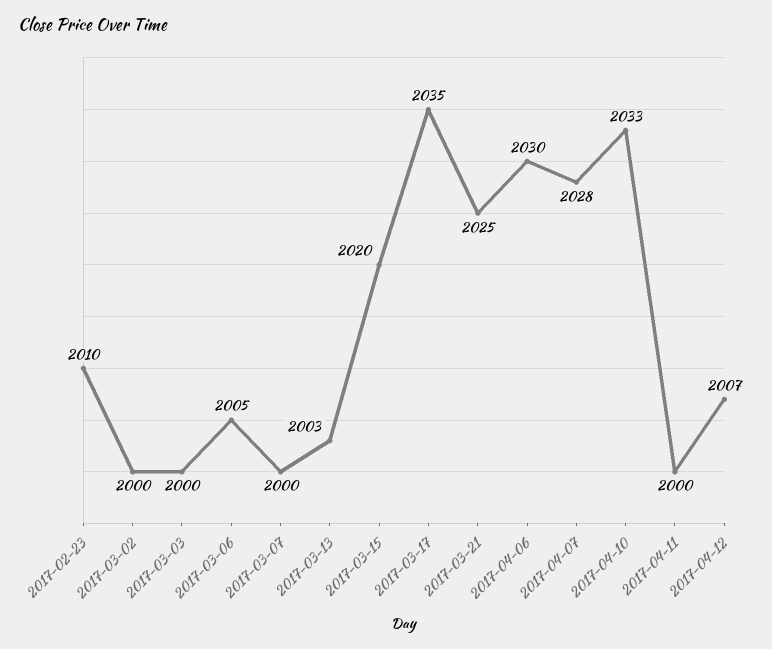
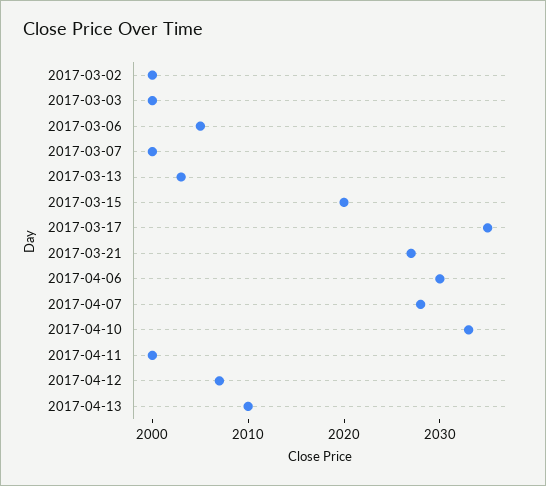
2017-02-23: 2010 -> none
2017-03-21: 2025 -> 2027
2017-04-13: none -> 2010

